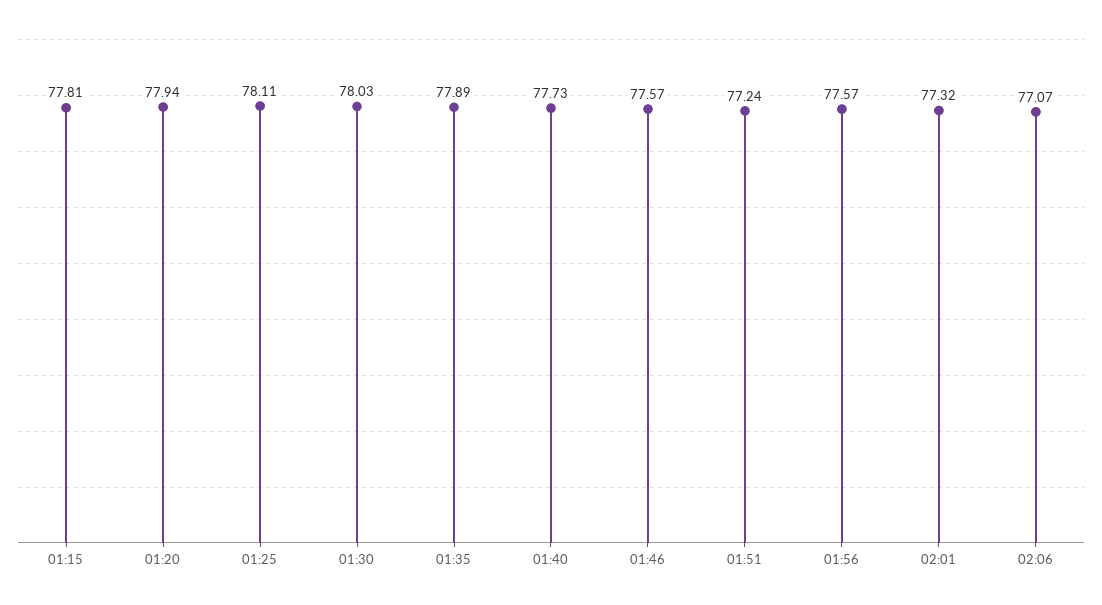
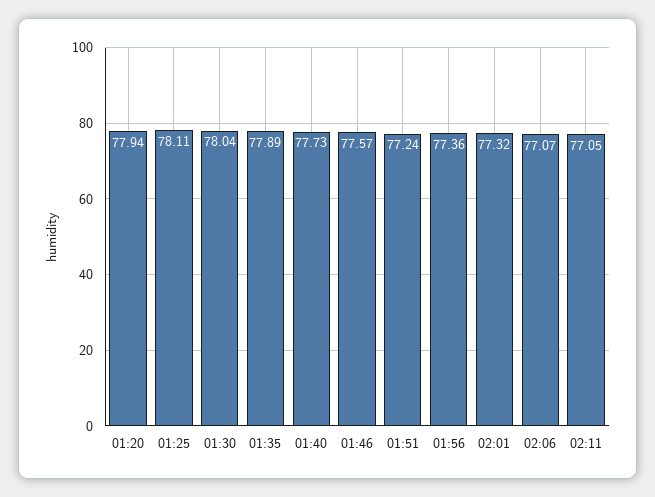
01:15: 77.81 -> none
01:30: 78.03 -> 78.04
01:56: 77.57 -> 77.36
02:11: none -> 77.05

